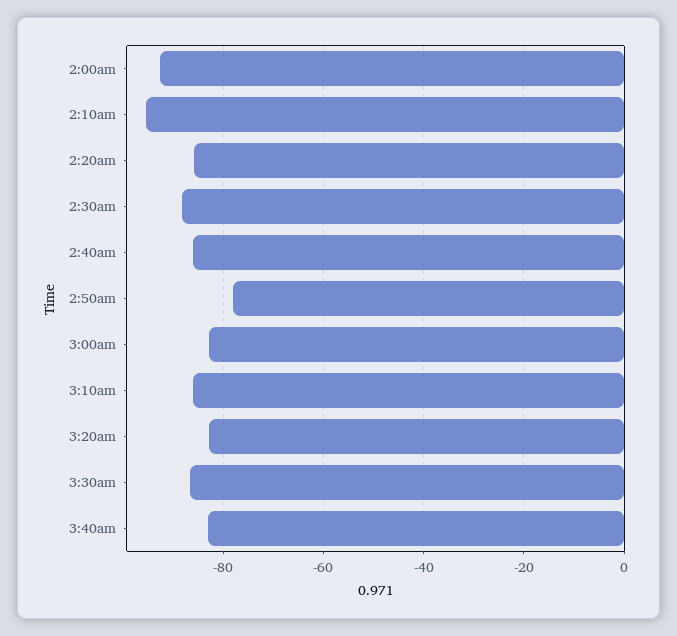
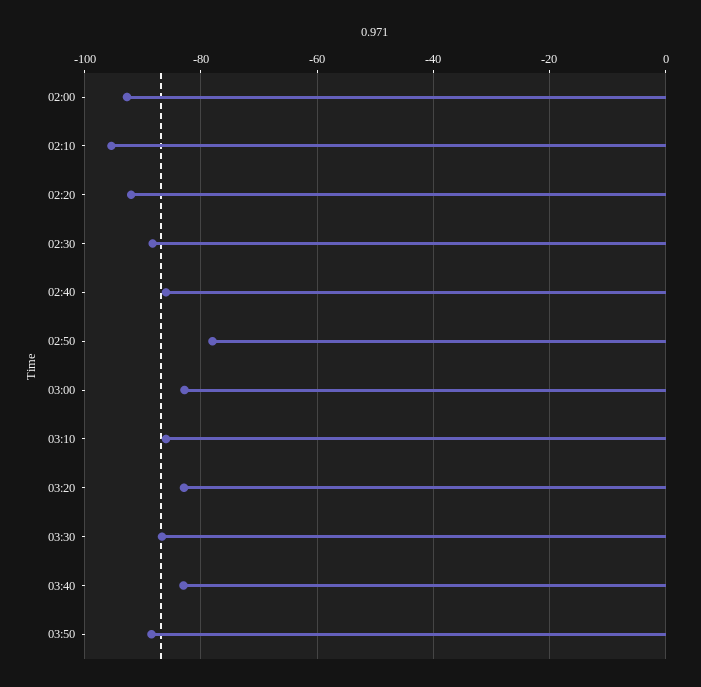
2:20am: -86 -> -92
03:50: none -> -88

